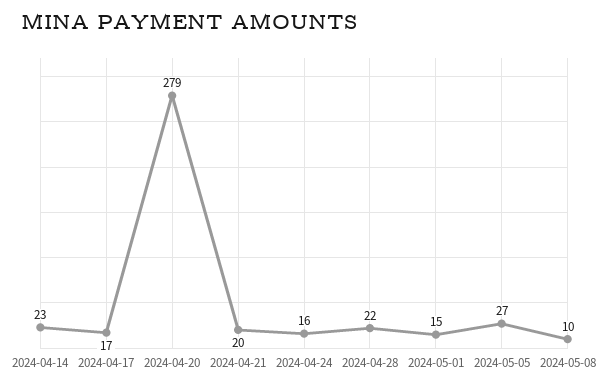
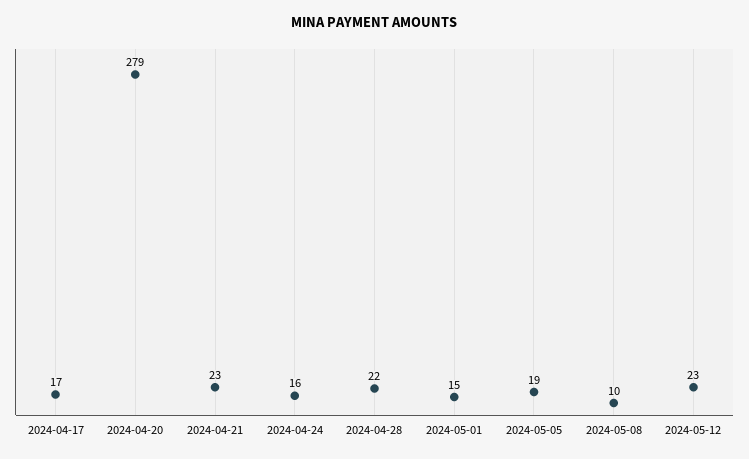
2024-04-14: 23 -> none
2024-04-21: 20 -> 23
2024-05-05: 27 -> 19
2024-05-12: none -> 23

